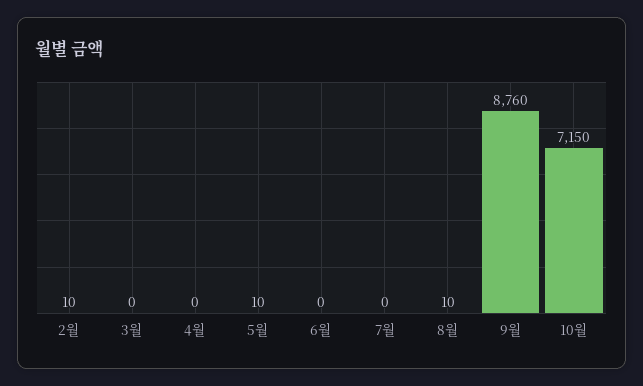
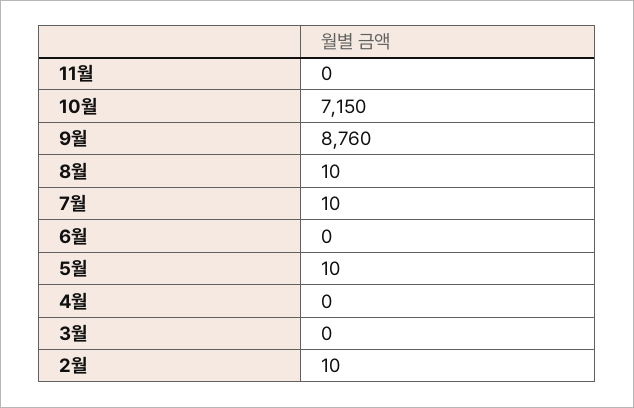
7월: 0 -> 10
11월: none -> 0

